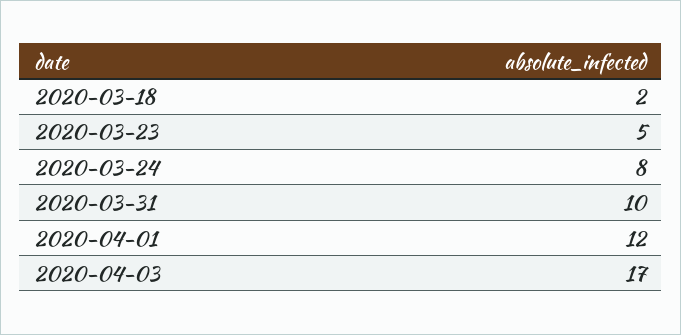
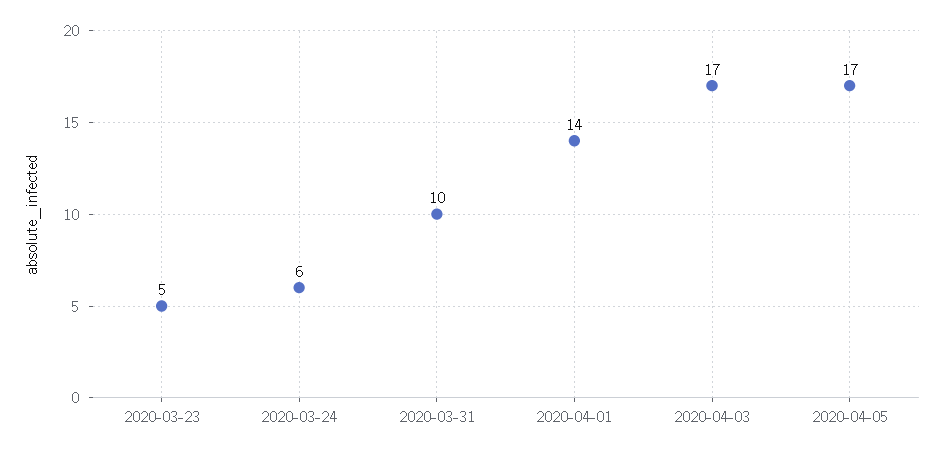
2020-03-18: 2 -> none
2020-03-24: 8 -> 6
2020-04-01: 12 -> 14
2020-04-05: none -> 17

